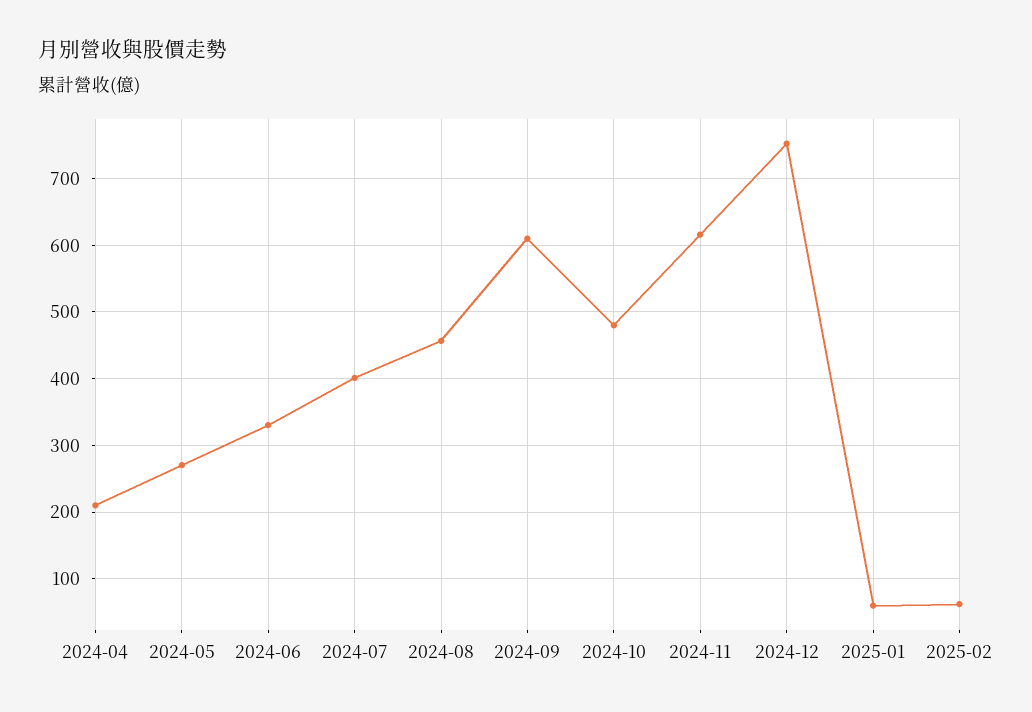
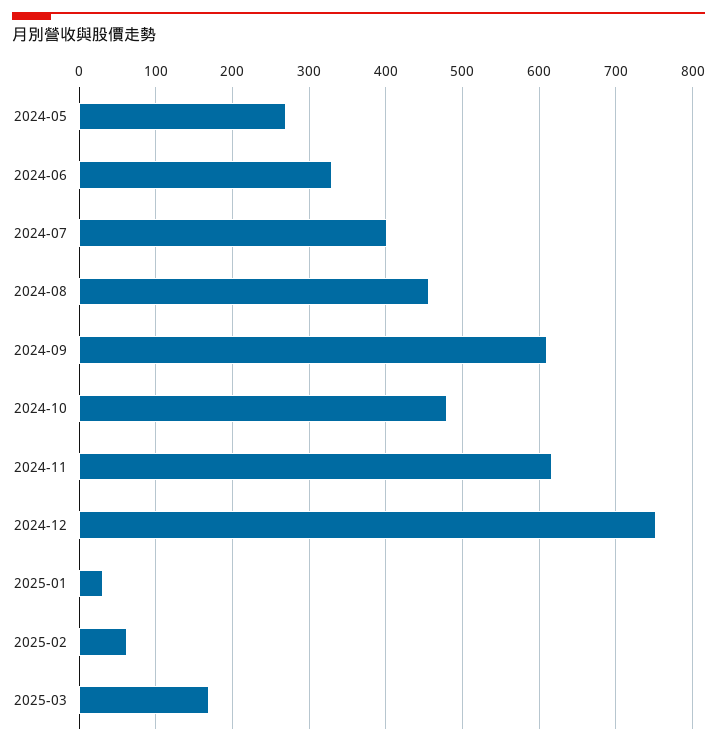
2024-04: 210 -> none
2025-01: 60 -> 30
2025-03: none -> 170

